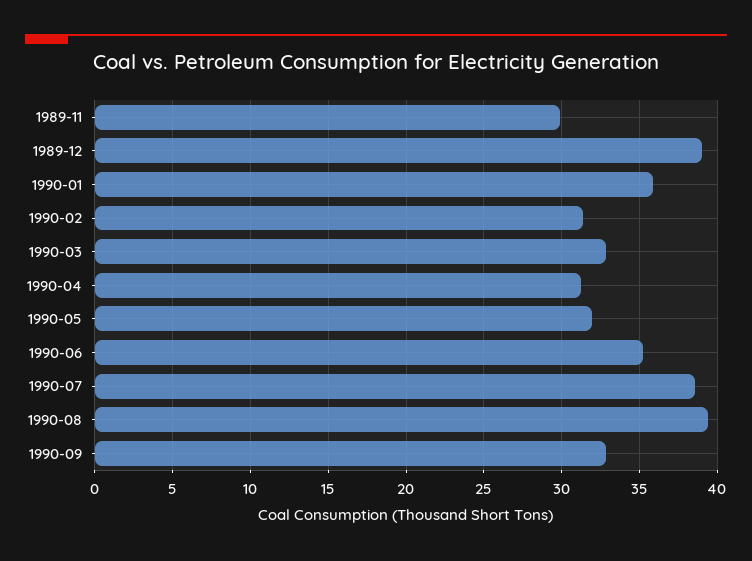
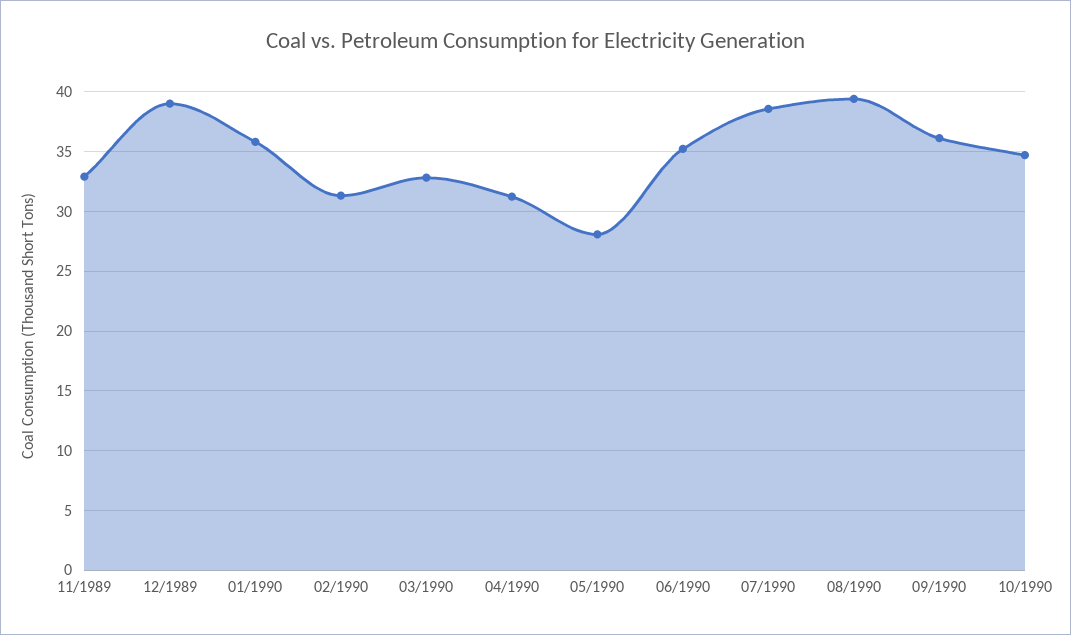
1989-11: 30 -> 33
1990-05: 32 -> 28
1990-09: 33 -> 36
10/1990: none -> 35

